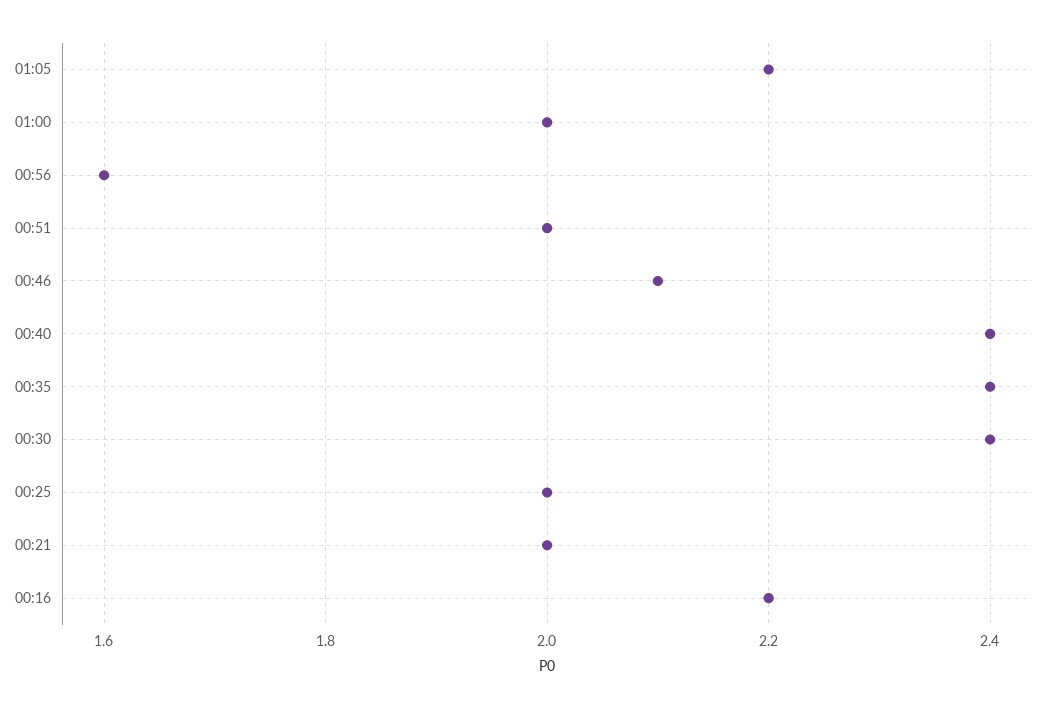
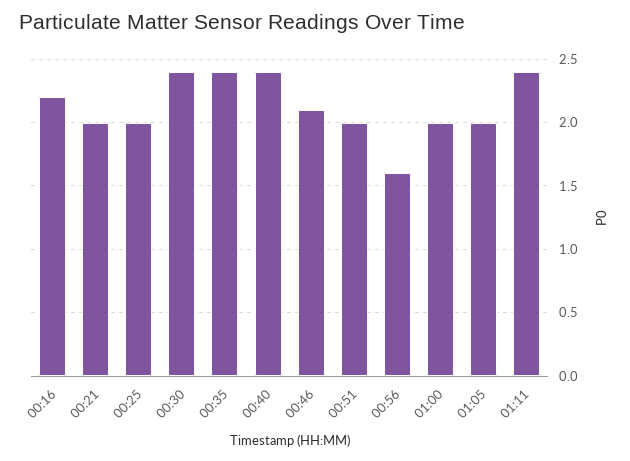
01:05: 2.2 -> 2
01:11: none -> 2.4

